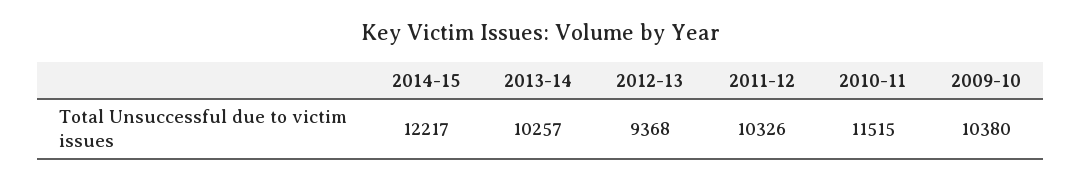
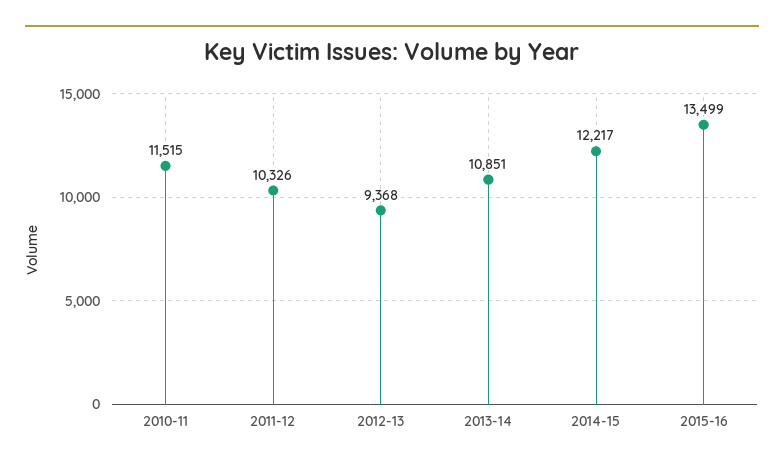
2013-14: 10257 -> 10851
2009-10: 10380 -> none
2015-16: none -> 13499

